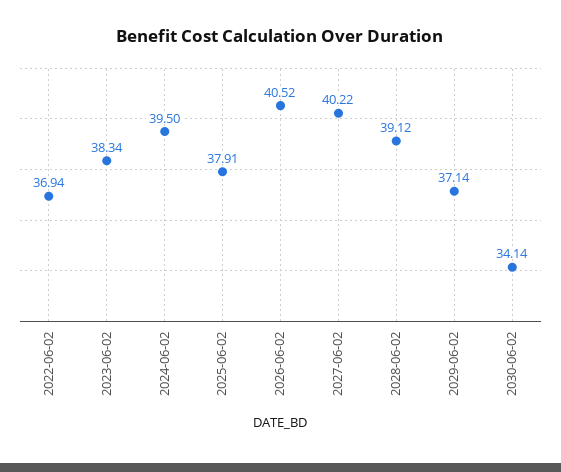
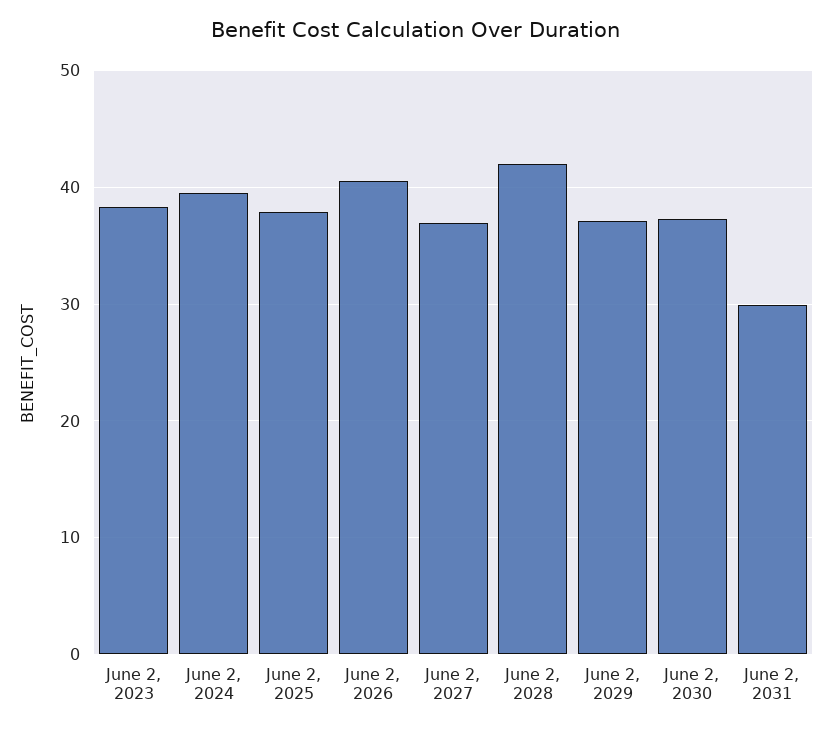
2022-06-02: 36.94 -> none
2027-06-02: 40.22 -> 37
2028-06-02: 39.12 -> 42
2030-06-02: 34.14 -> 37
June 2, 2031: none -> 30

